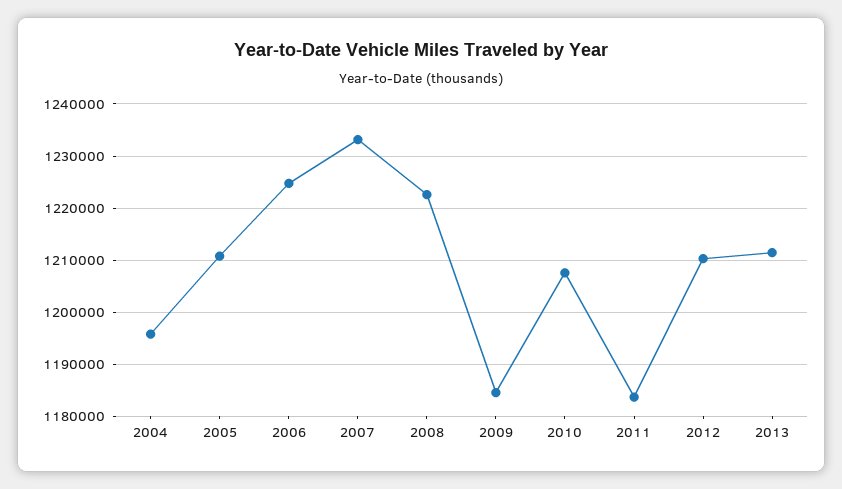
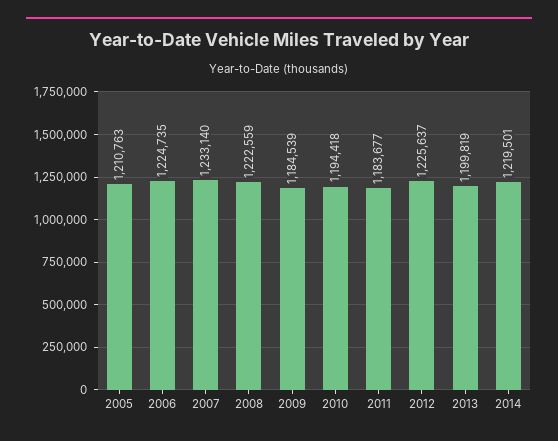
2004: 1196000 -> none
2010: 1208000 -> 1194418
2012: 1210000 -> 1225637
2013: 1212000 -> 1199819
2014: none -> 1219501

